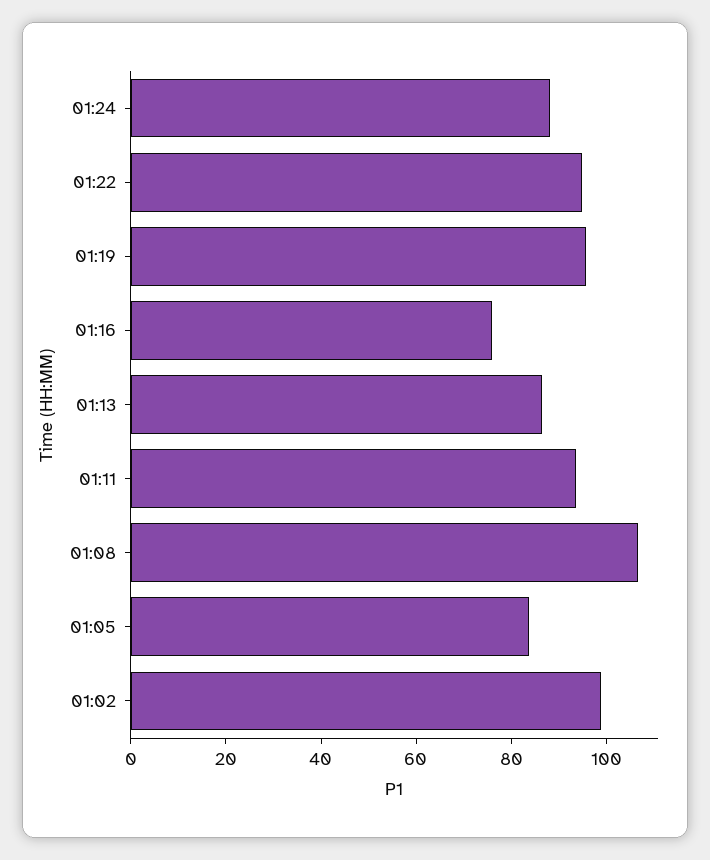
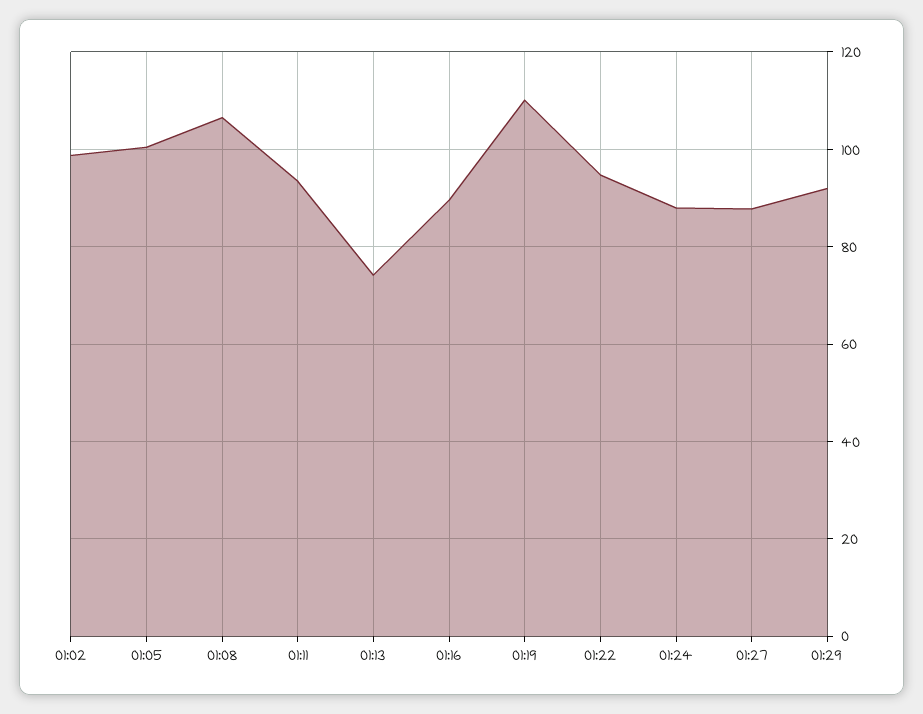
01:19: 95 -> 110
01:16: 75 -> 90
01:13: 85 -> 74
01:05: 85 -> 100
01:27: none -> 88
01:29: none -> 92

